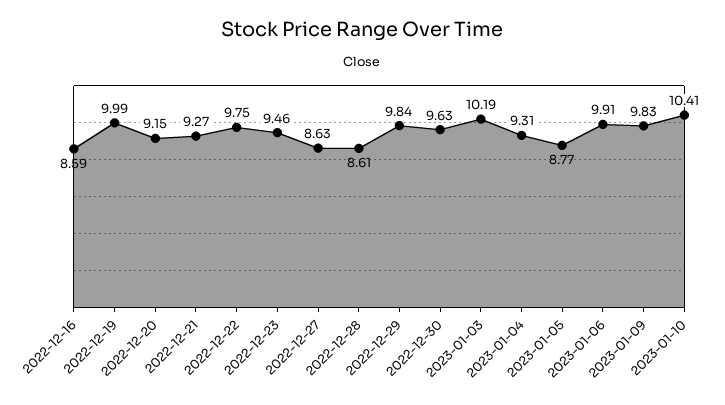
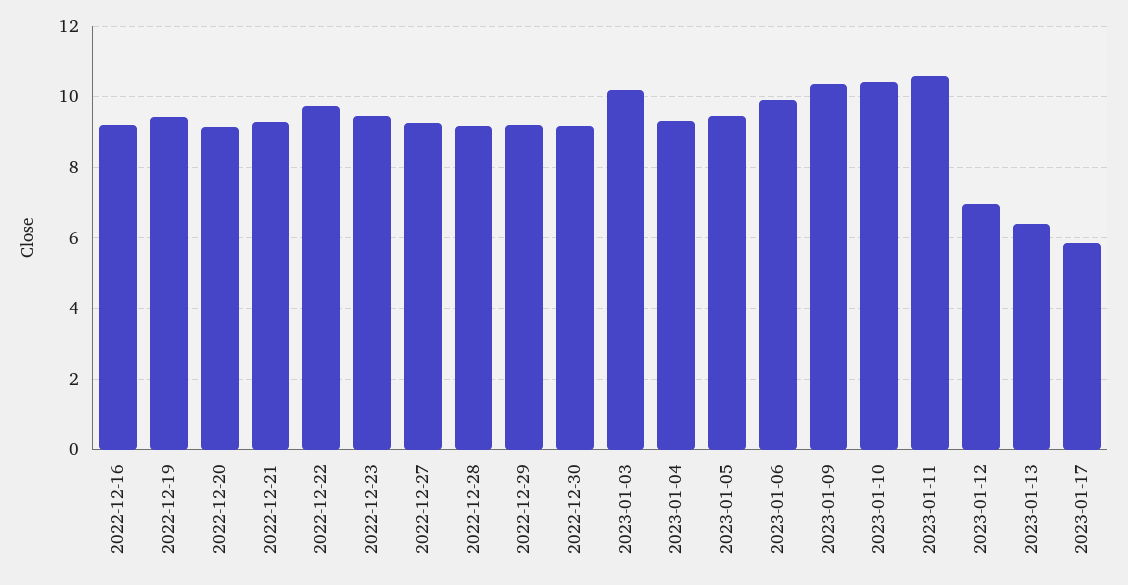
2022-12-16: 8.59 -> 9.2
2022-12-19: 9.99 -> 9.4
2022-12-27: 8.63 -> 9.2
2022-12-28: 8.61 -> 9.2
2022-12-29: 9.84 -> 9.2
2022-12-30: 9.63 -> 9.2
2023-01-05: 8.77 -> 9.4
2023-01-09: 9.83 -> 10.4
2023-01-11: none -> 10.6
2023-01-12: none -> 7
2023-01-13: none -> 6.4
2023-01-17: none -> 5.8

